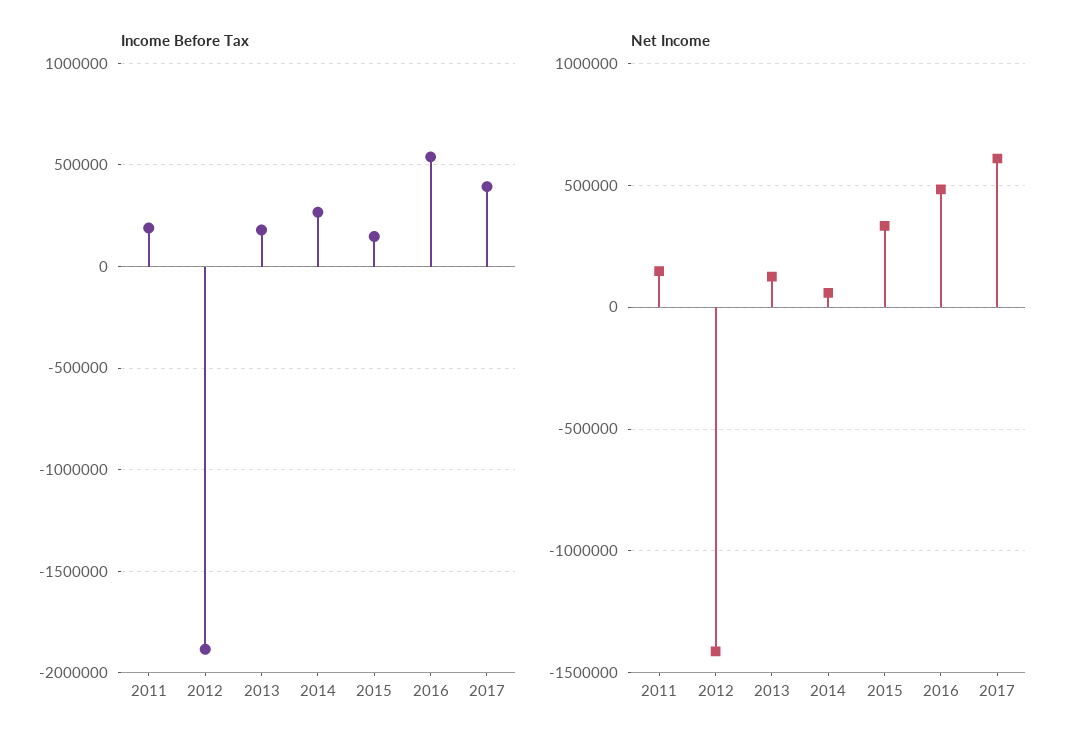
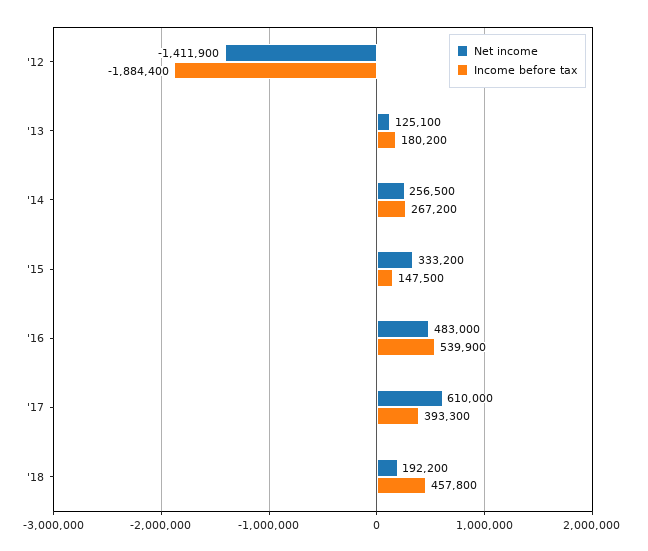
Income Before Tax, 2011: 200000 -> none
Net Income, 2011: 150000 -> none
Net Income, 2014: 50000 -> 256500
Net Income, '18: none -> 192200
Income Before Tax, '18: none -> 457800

